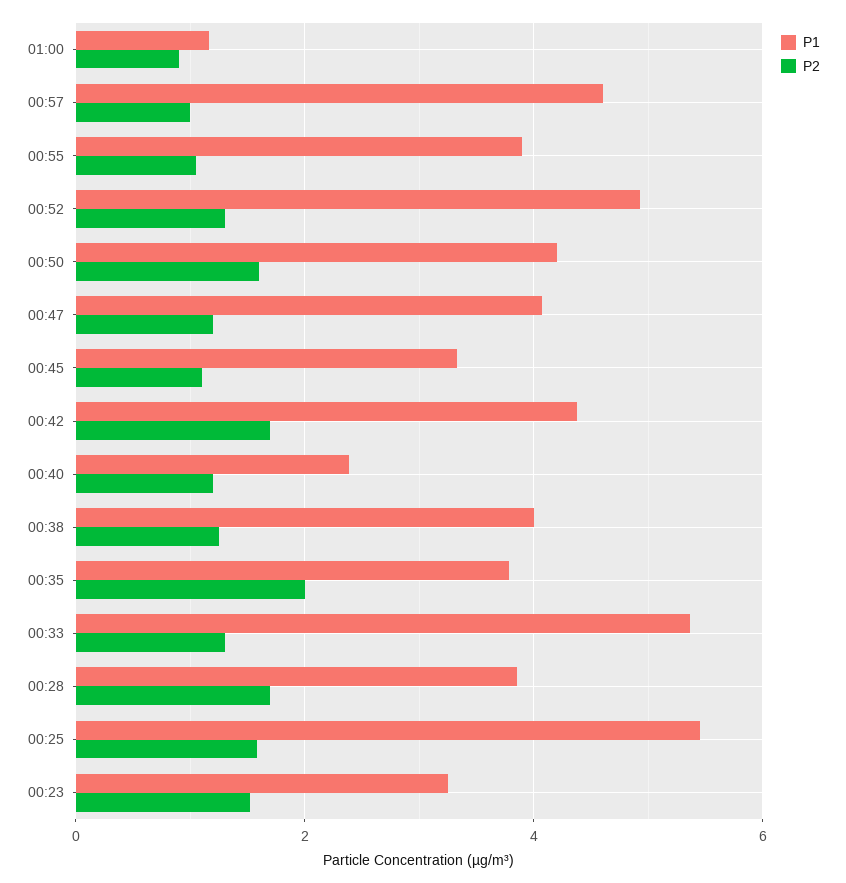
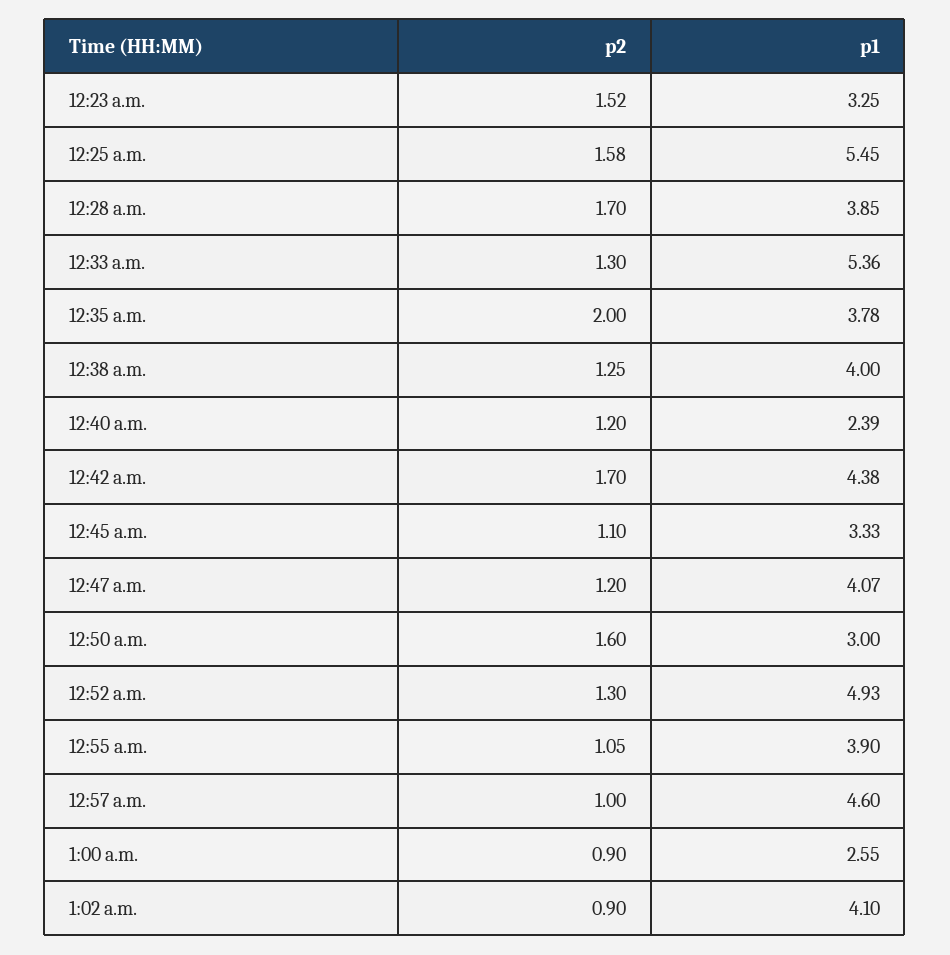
P1, 01:00: 1.2 -> 2.55
P1, 00:50: 4.2 -> 3
P2, 1:02 a.m.: none -> 0.9
P1, 1:02 a.m.: none -> 4.1

